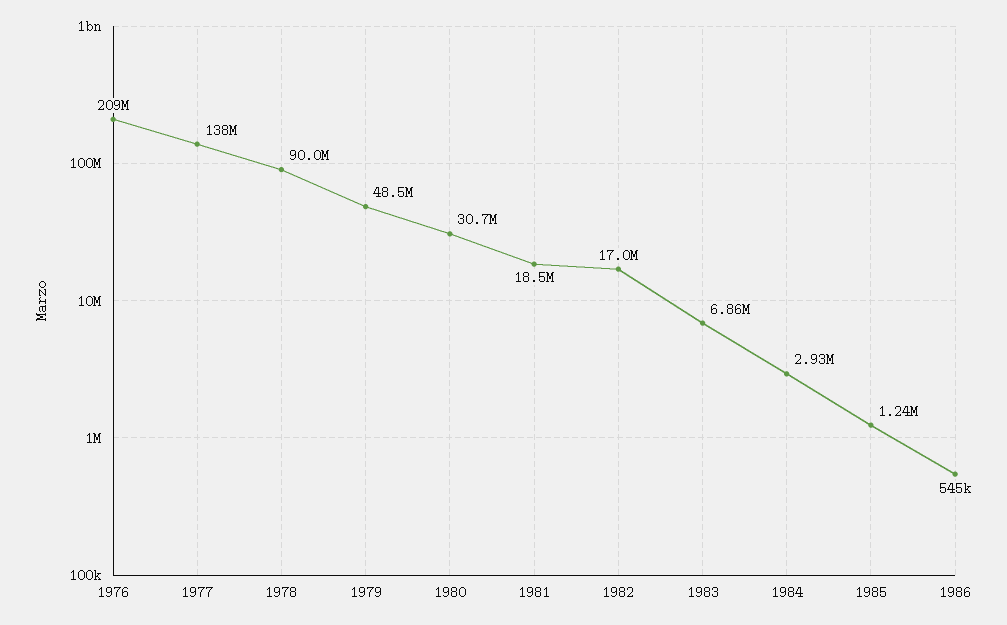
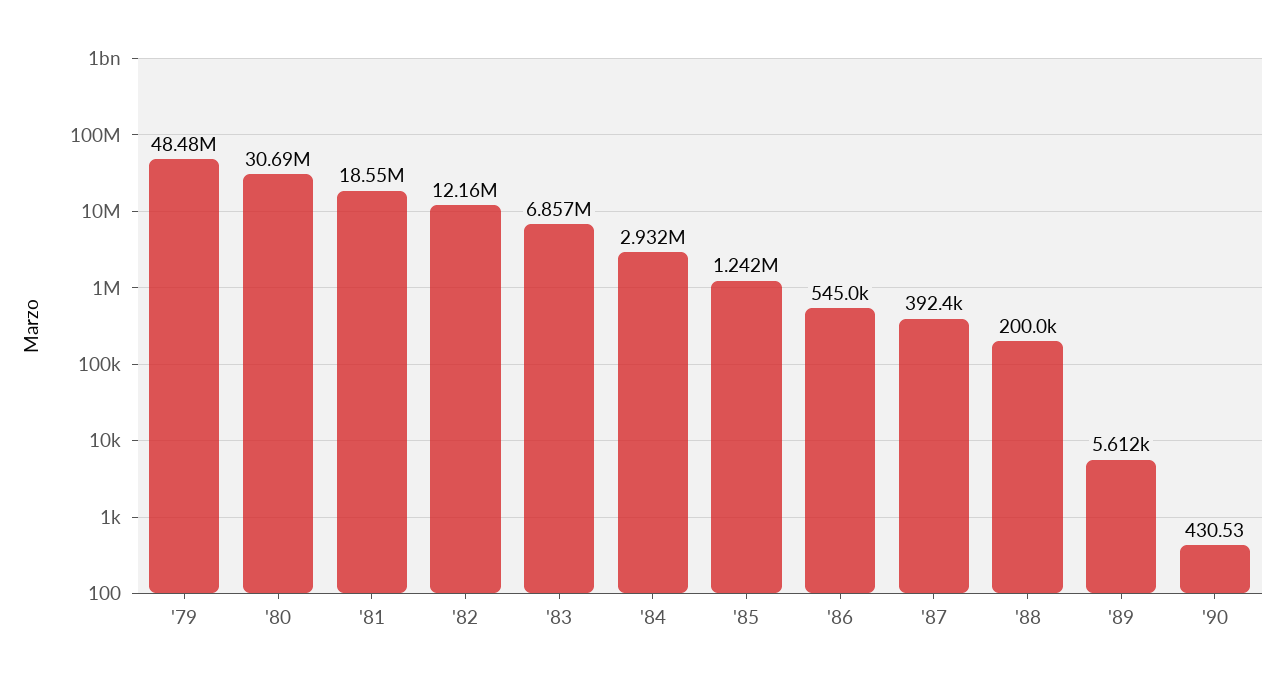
1976: 209000000 -> none
1977: 138000000 -> none
1978: 90000000 -> none
1982: 17000000 -> 12160000
'87: none -> 392400
'88: none -> 200000
'89: none -> 5612
'90: none -> 430.53

